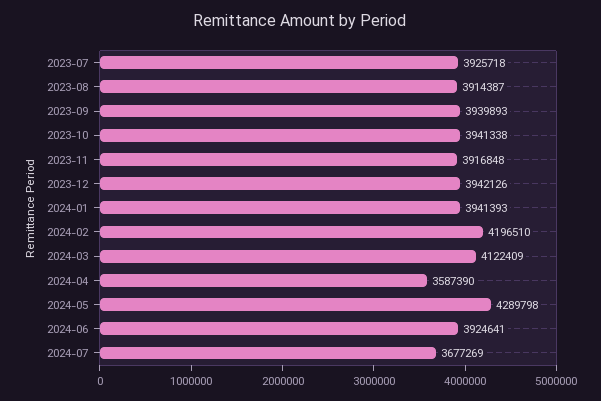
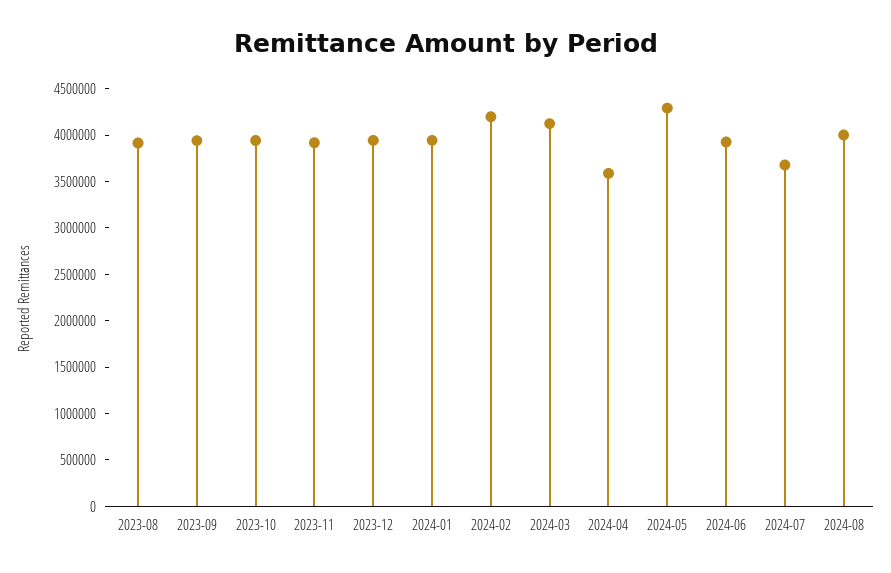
2023-07: 3925718 -> none
2024-08: none -> 4000000

